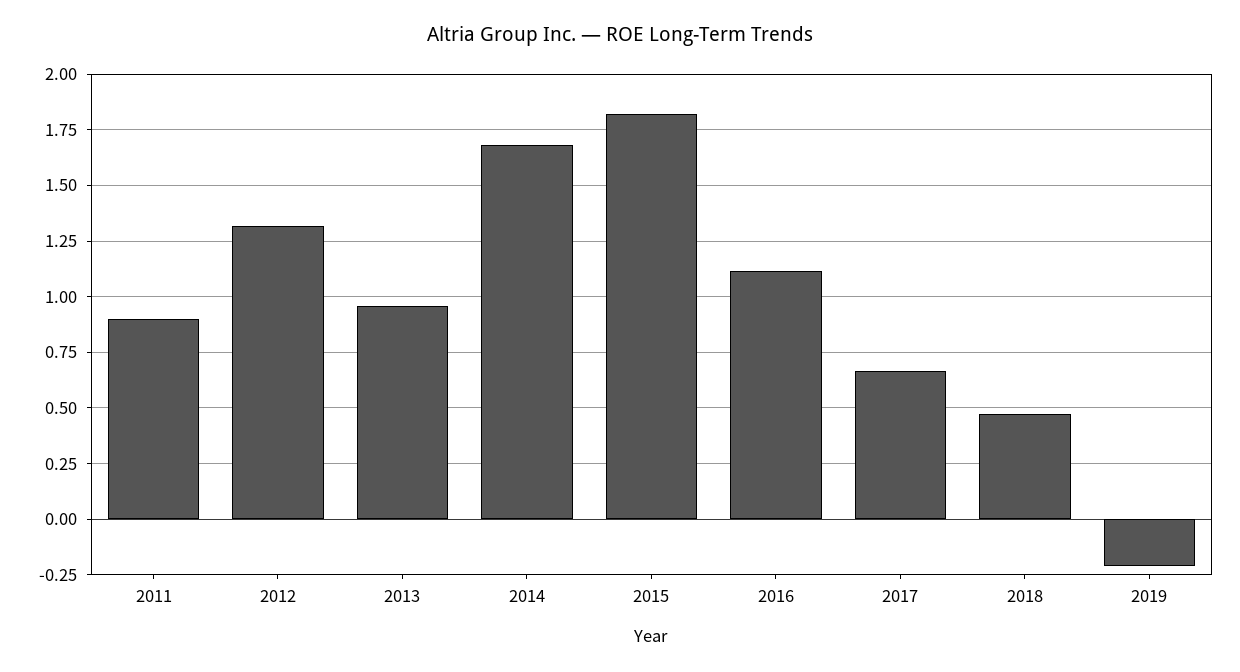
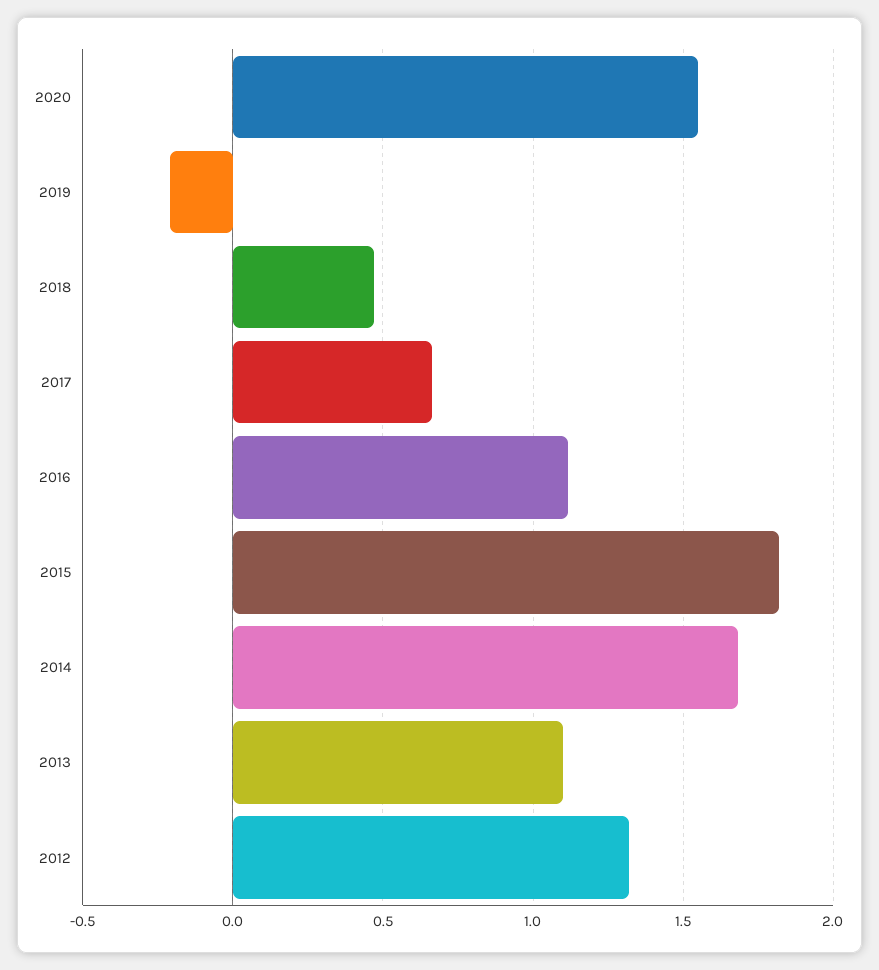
2011: 0.9 -> none
2013: 0.95 -> 1.1
2020: none -> 1.55

